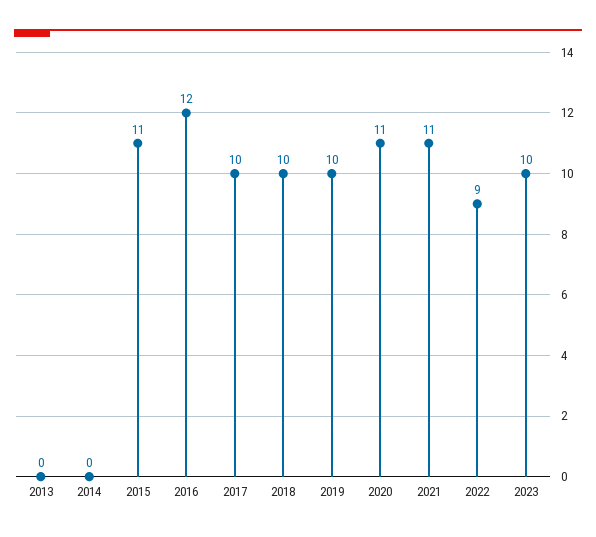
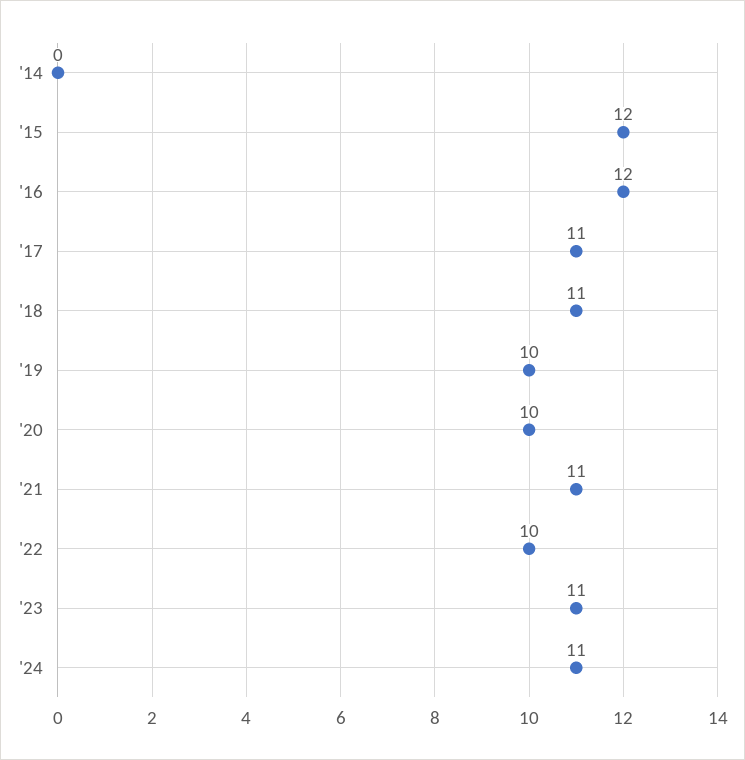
2013: 0 -> none
2015: 11 -> 12
2017: 10 -> 11
2018: 10 -> 11
2020: 11 -> 10
2022: 9 -> 10
2023: 10 -> 11
'24: none -> 11

